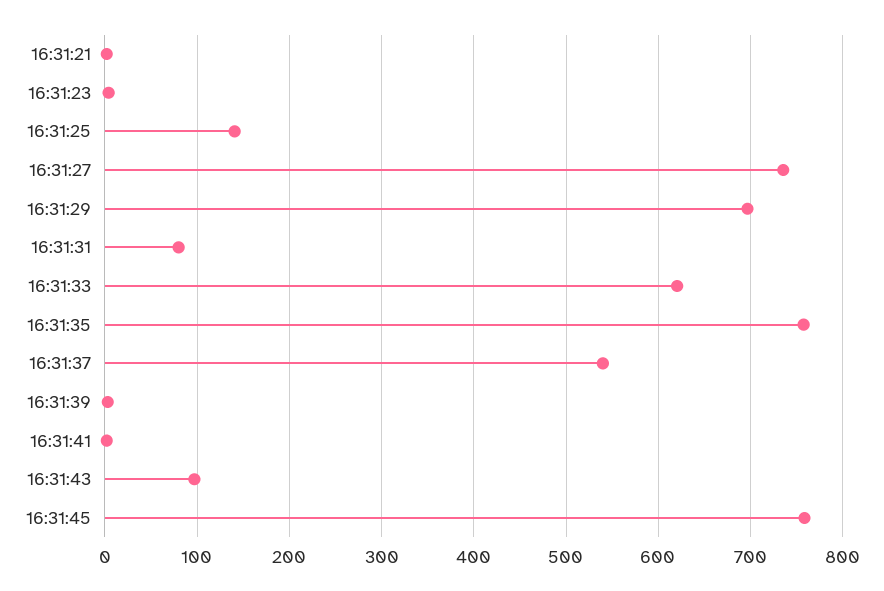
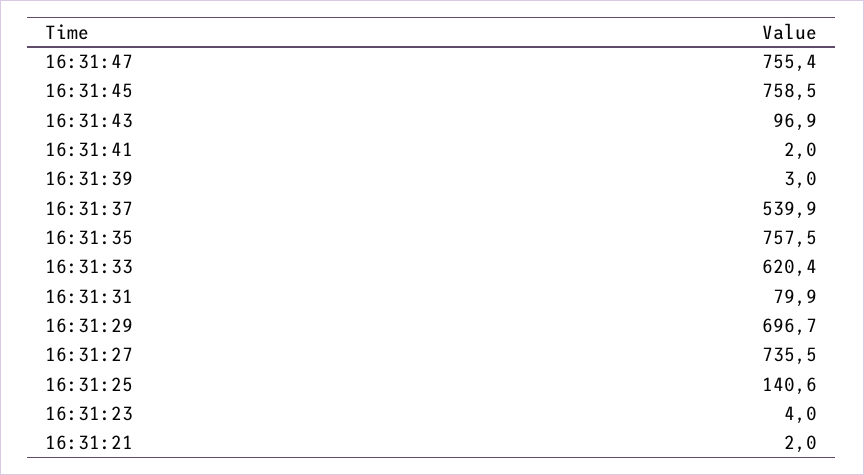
16:31:47: none -> 755.4

